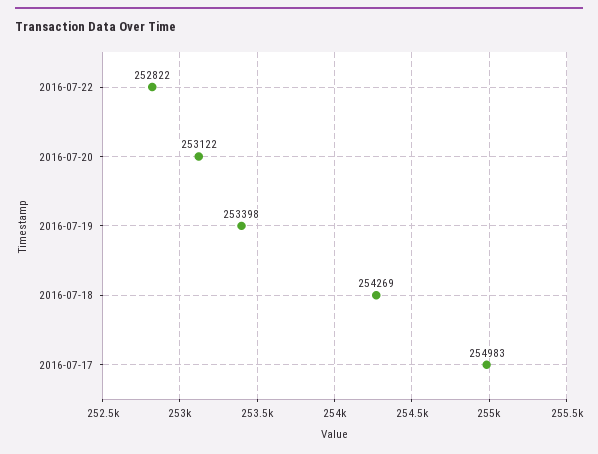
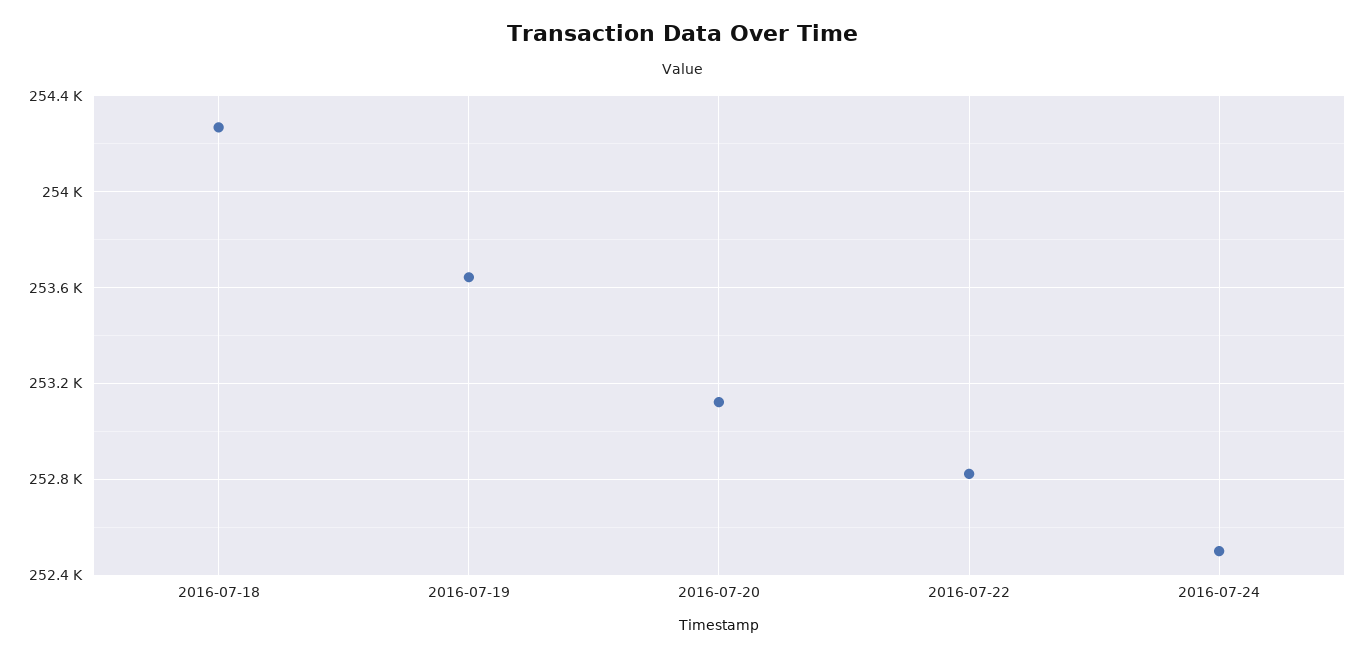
2016-07-19: 253398 -> 253650
2016-07-17: 254983 -> none
2016-07-24: none -> 252500

